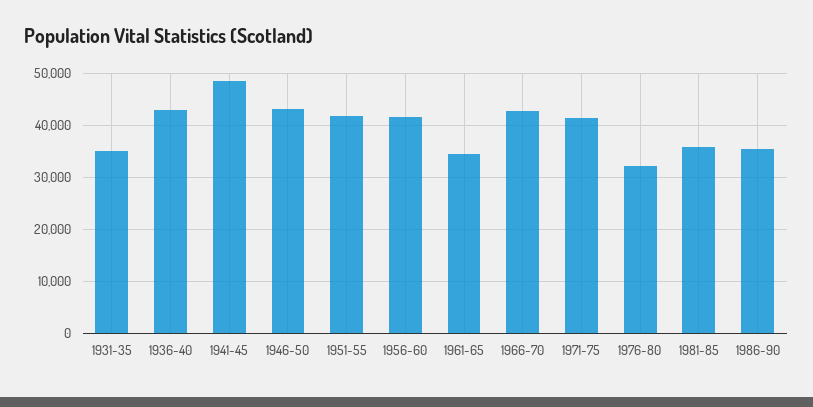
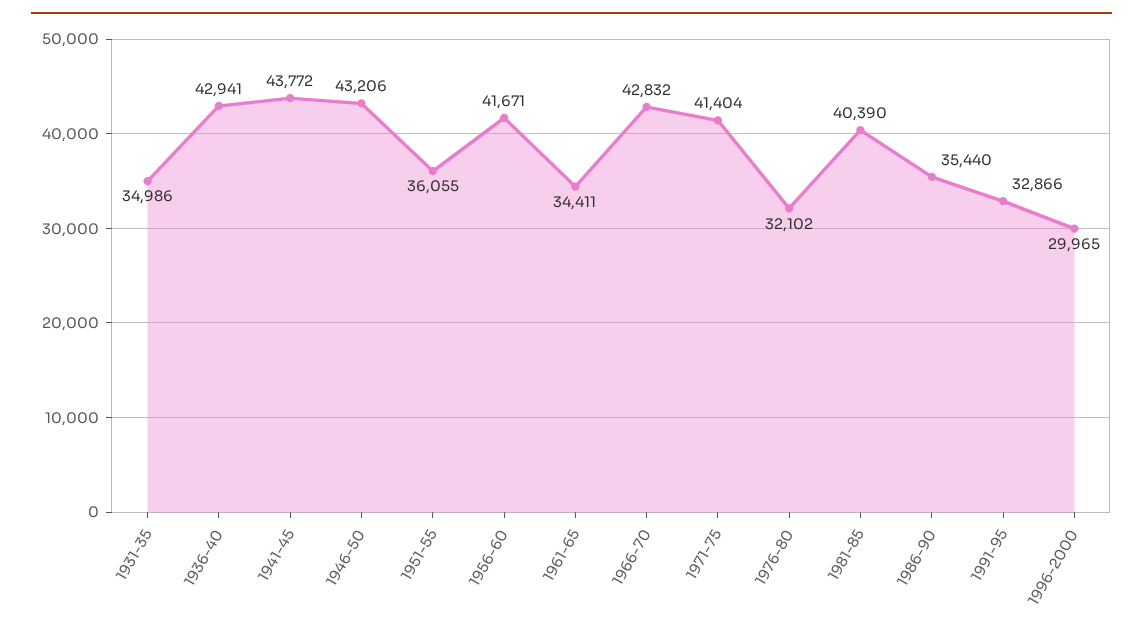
1941-45: 48000 -> 43772
1951-55: 42000 -> 36055
1981-85: 36000 -> 40390
1991-95: none -> 32866
1996-2000: none -> 29965

